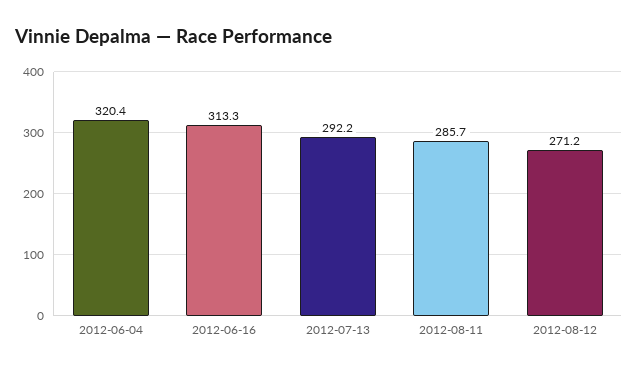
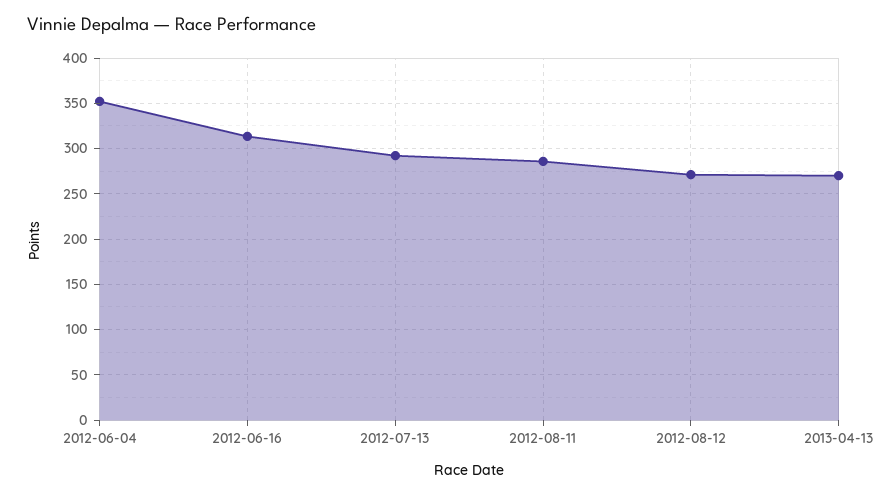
2012-06-04: 320.4 -> 350
2013-04-13: none -> 270

